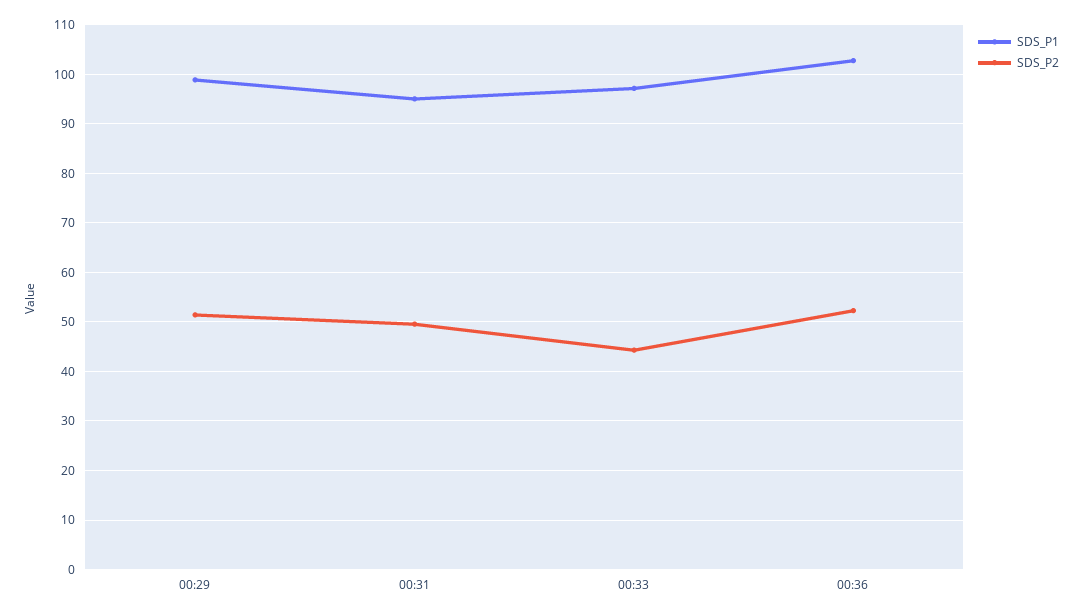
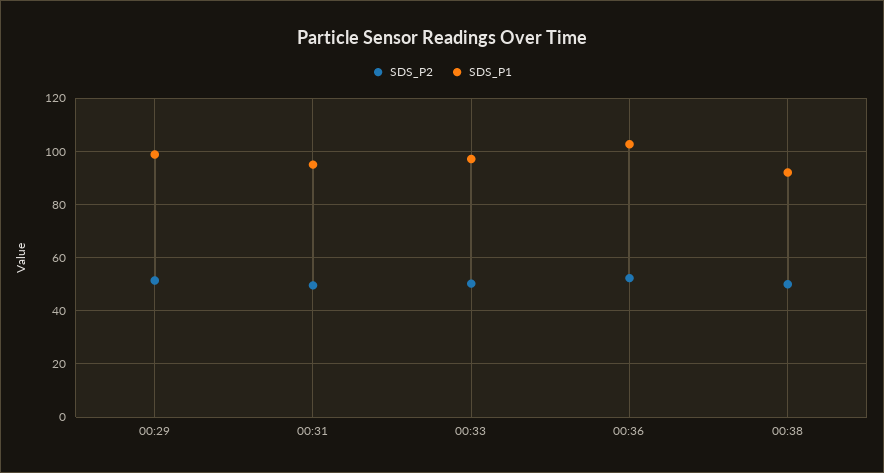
SDS_P2, 00:33: 44 -> 50
SDS_P2, 00:38: none -> 50
SDS_P1, 00:38: none -> 92.5

